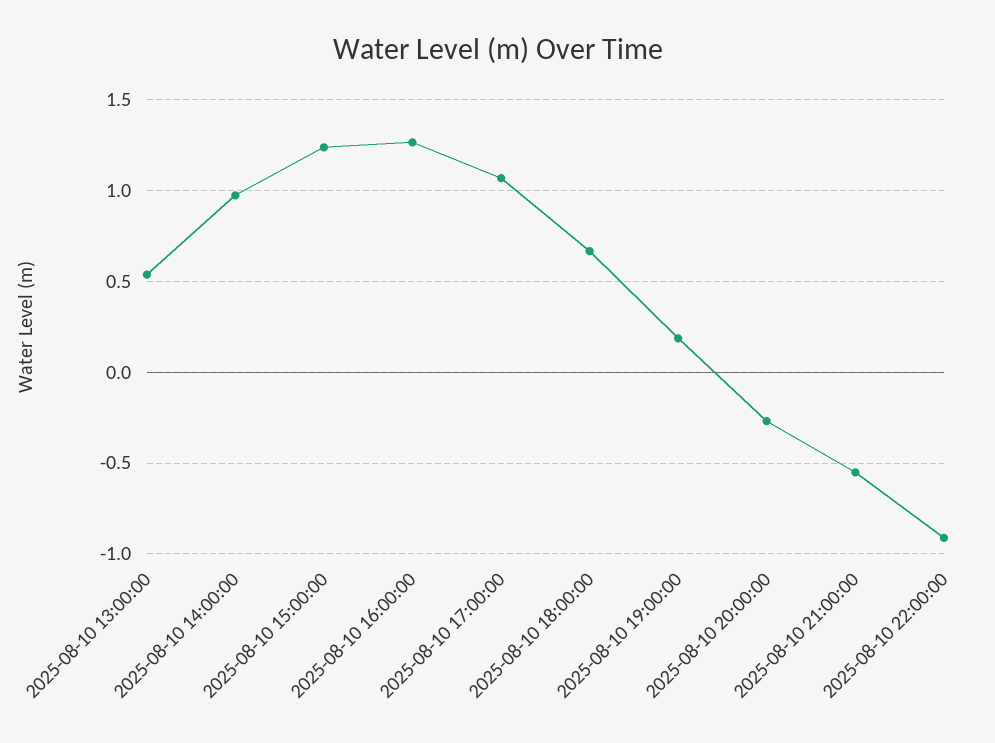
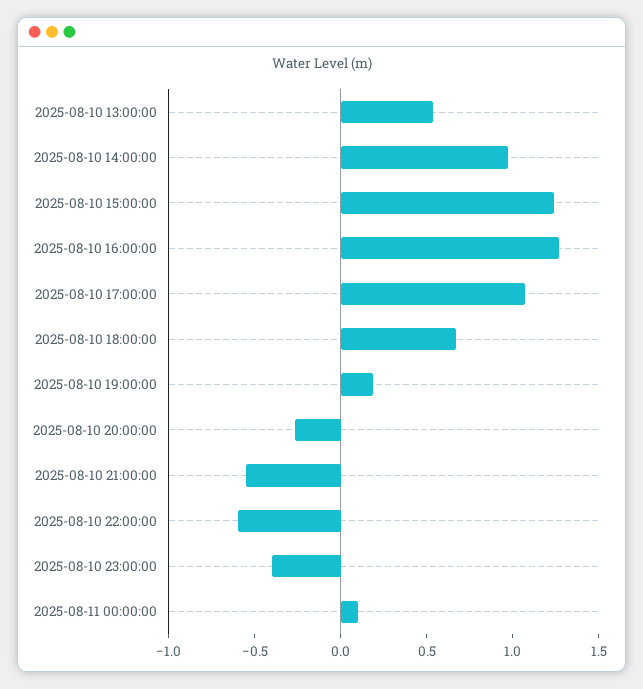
2025-08-10 22:00:00: -0.9 -> -0.6
2025-08-10 23:00:00: none -> -0.4
2025-08-11 00:00:00: none -> 0.1

